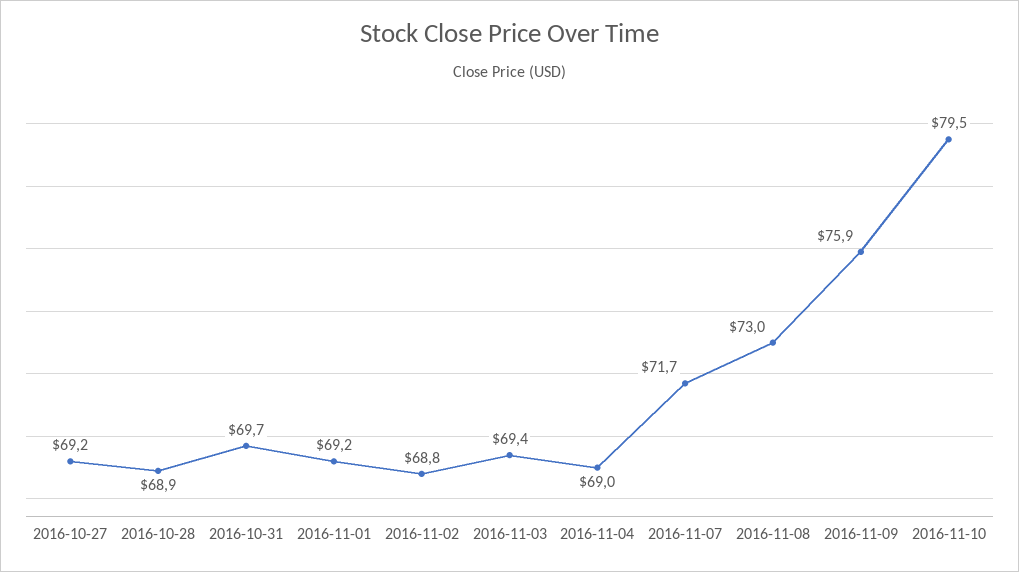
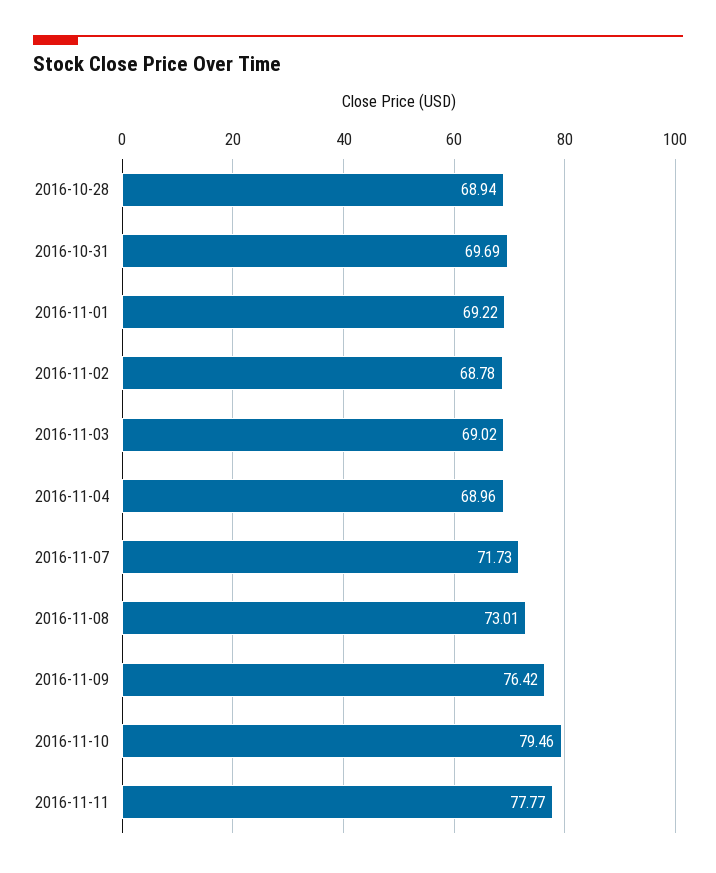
2016-10-27: 69.2 -> none
2016-11-03: 69.4 -> 69.02
2016-11-09: 75.9 -> 76.42
2016-11-11: none -> 77.77

